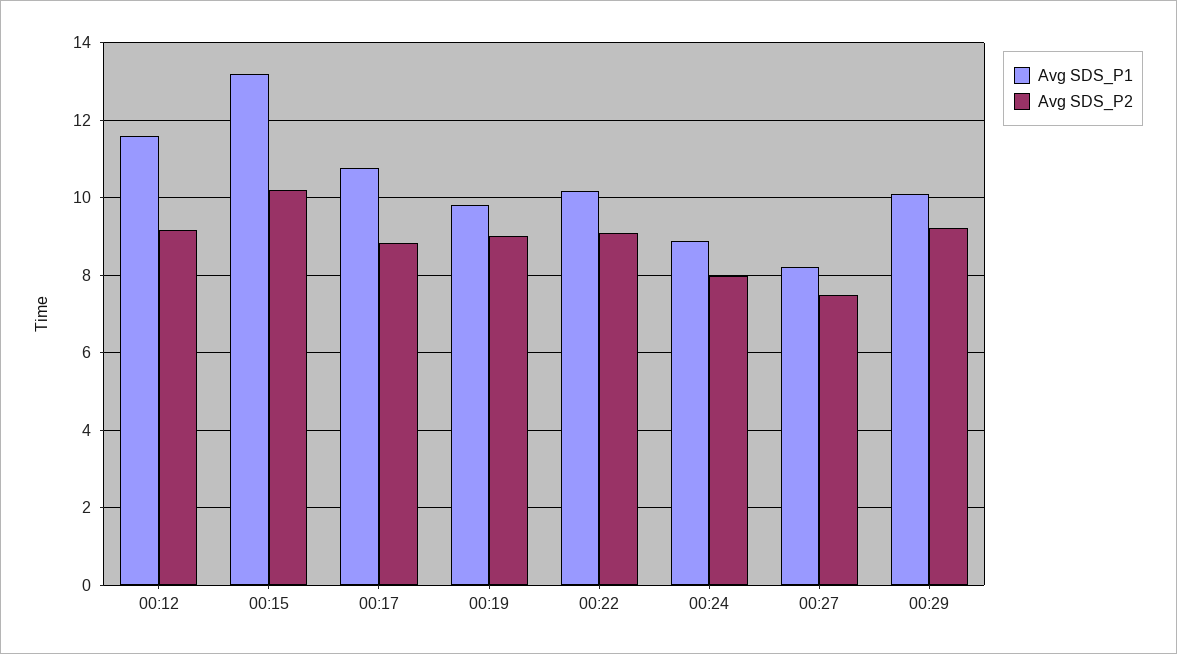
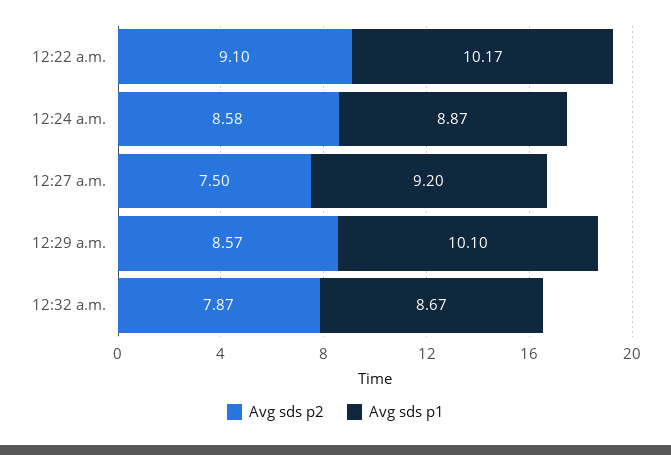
Avg SDS_P1, 00:12: 11.6 -> none
Avg SDS_P2, 00:12: 9.2 -> none
Avg SDS_P1, 00:15: 13.2 -> none
Avg SDS_P2, 00:15: 10.2 -> none
Avg SDS_P1, 00:17: 10.8 -> none
Avg SDS_P2, 00:17: 8.8 -> none
Avg SDS_P1, 00:19: 9.8 -> none
Avg SDS_P2, 00:19: 9 -> none
Avg SDS_P2, 00:24: 8 -> 8.58
Avg SDS_P1, 00:27: 8.2 -> 9.2
Avg SDS_P2, 00:29: 9.2 -> 8.57
Avg SDS_P2, 12:32 a.m.: none -> 7.87
Avg SDS_P1, 12:32 a.m.: none -> 8.67

